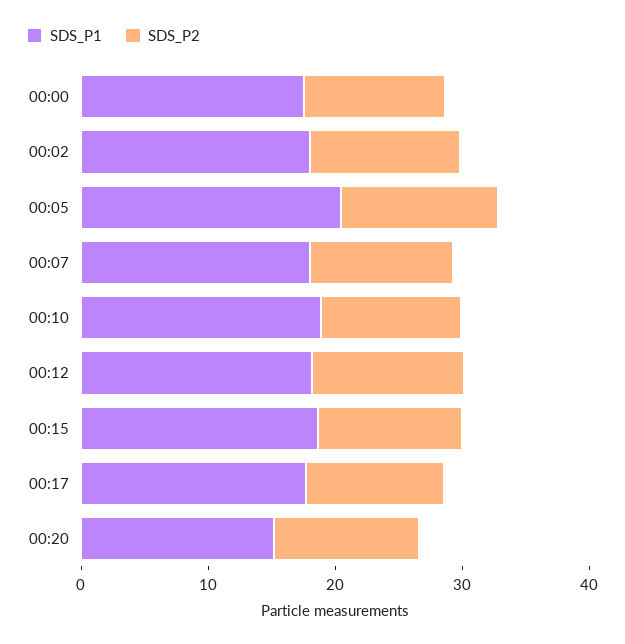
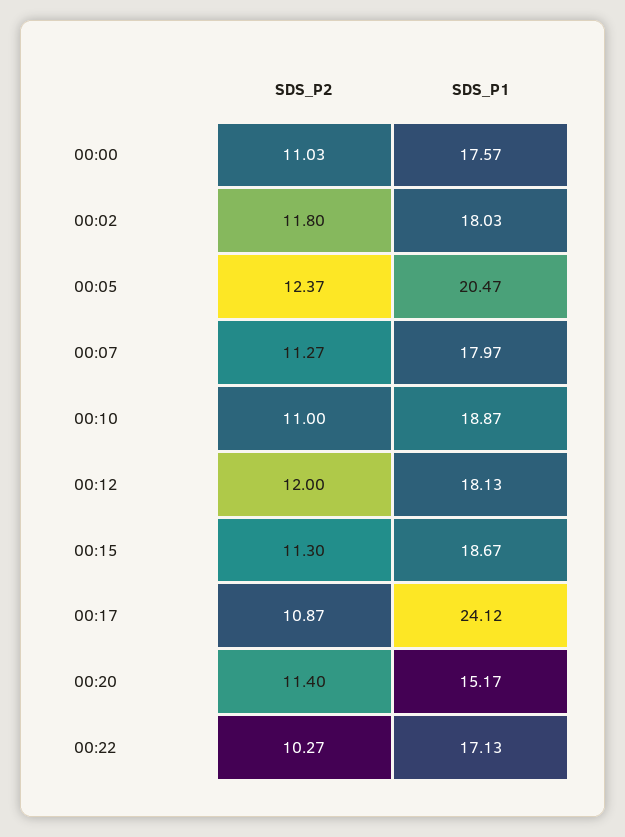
SDS_P1, 00:17: 18 -> 24.12
SDS_P2, 00:22: none -> 10.27
SDS_P1, 00:22: none -> 17.13

